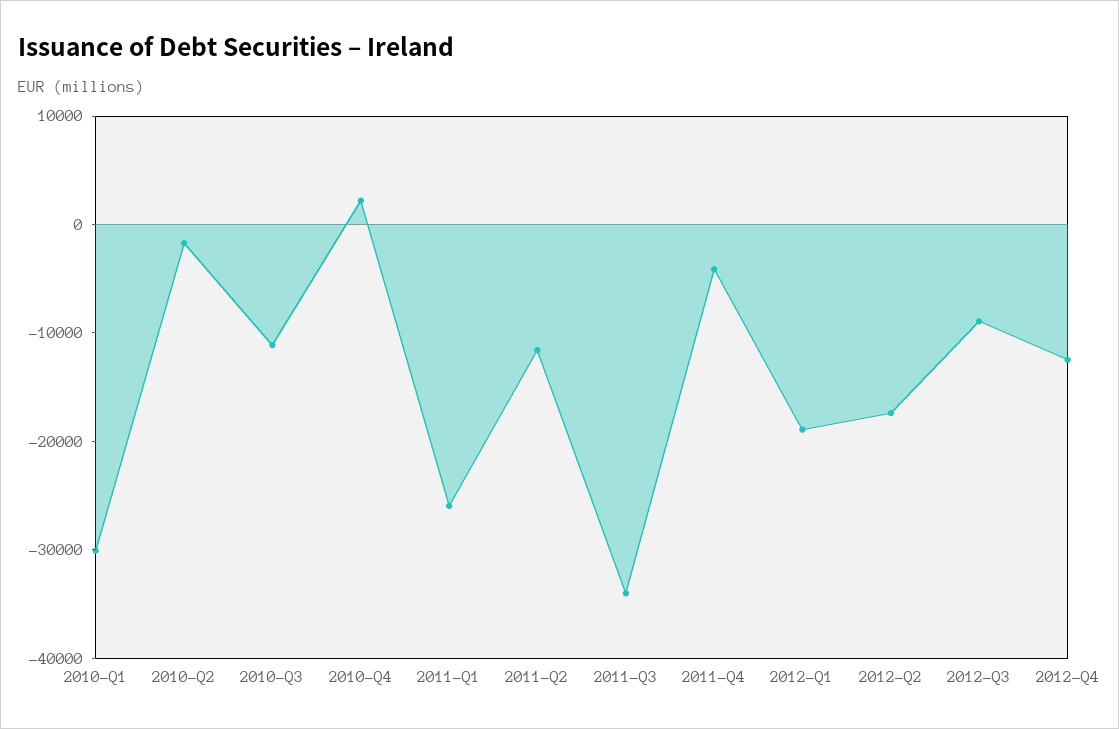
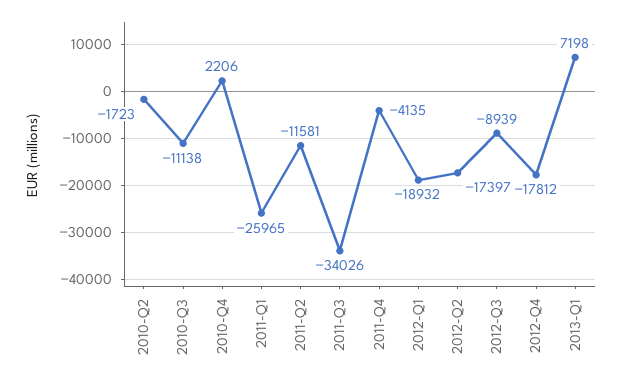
2010-Q1: -30000 -> none
2012-Q4: -12000 -> -17812
2013-Q1: none -> 7198

